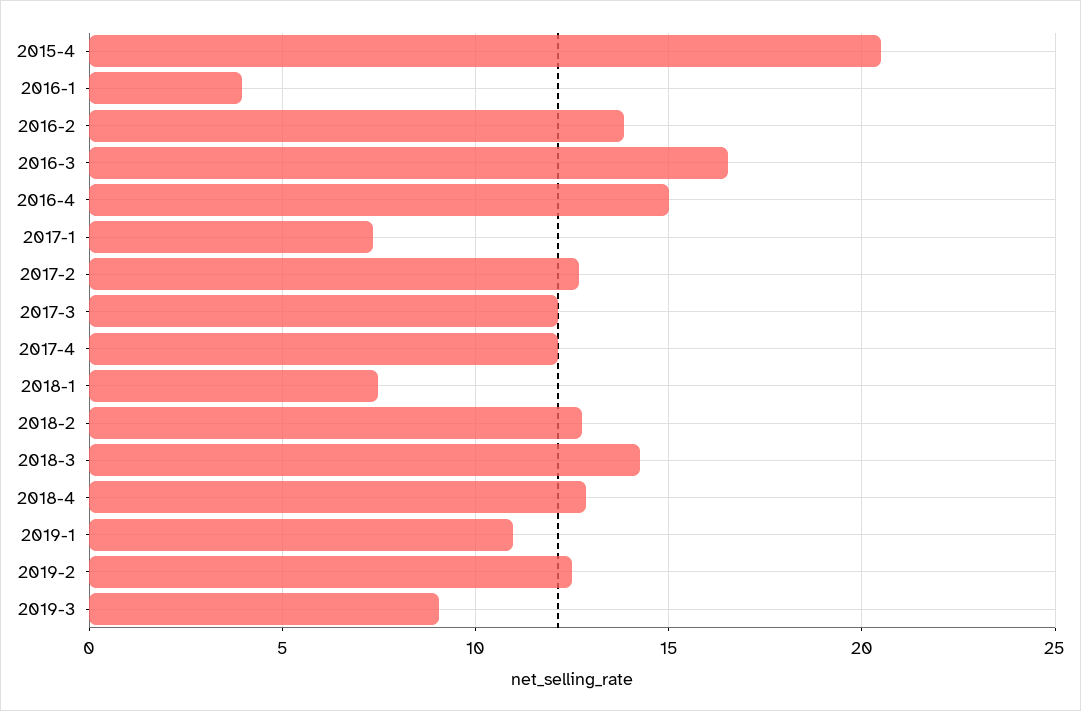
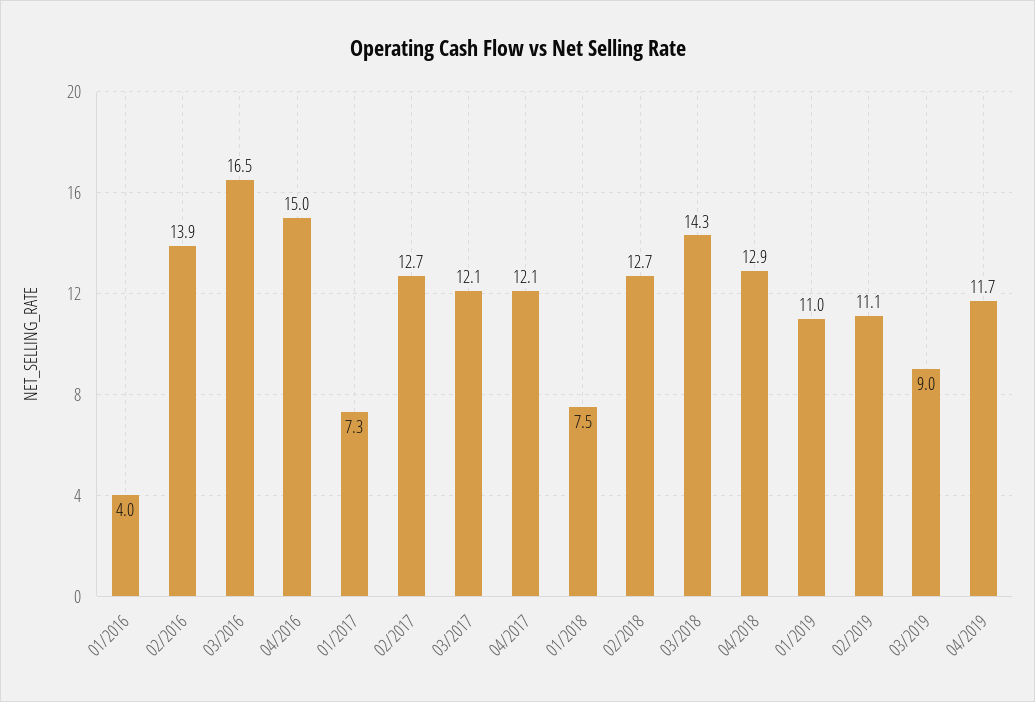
2015-4: 20.5 -> none
2019-2: 12.5 -> 11.1
04/2019: none -> 11.7

